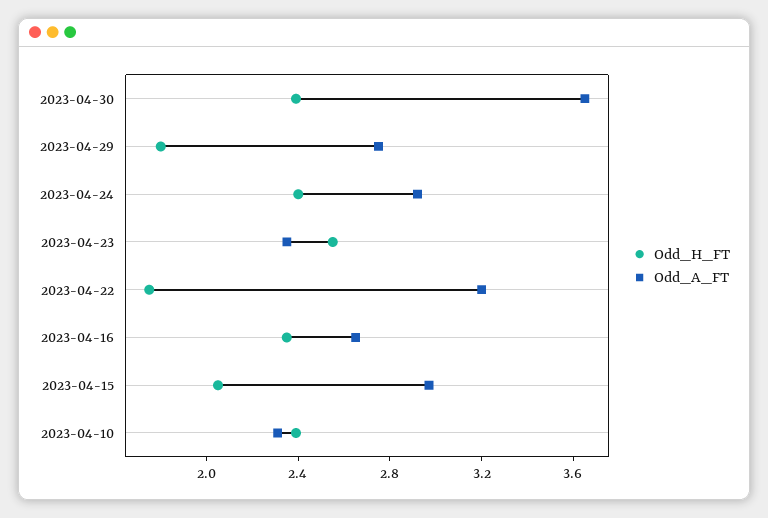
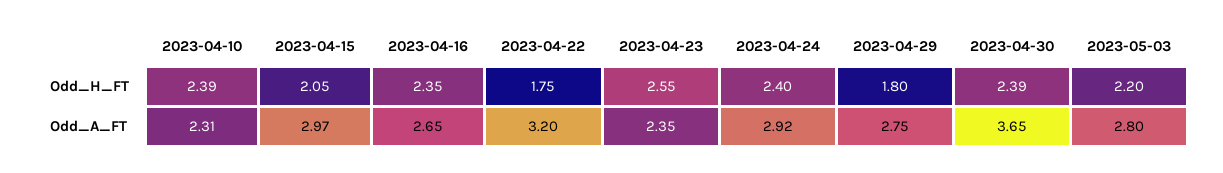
Odd_H_FT, 2023-05-03: none -> 2.2
Odd_A_FT, 2023-05-03: none -> 2.8

